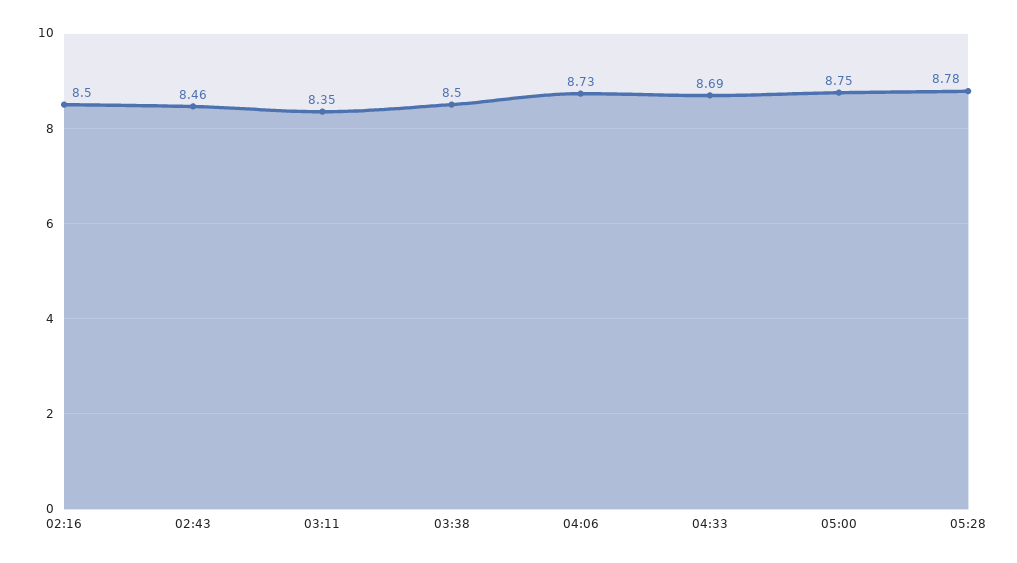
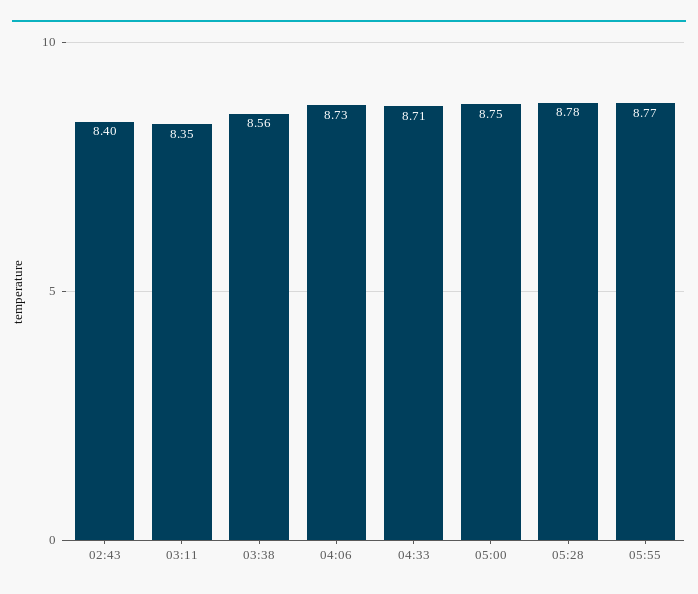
02:16: 8.5 -> none
02:43: 8.46 -> 8.4
03:38: 8.5 -> 8.56
04:33: 8.69 -> 8.71
05:55: none -> 8.77

